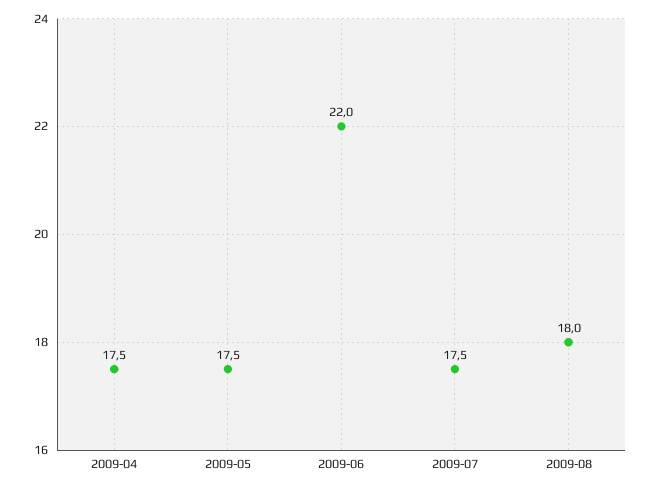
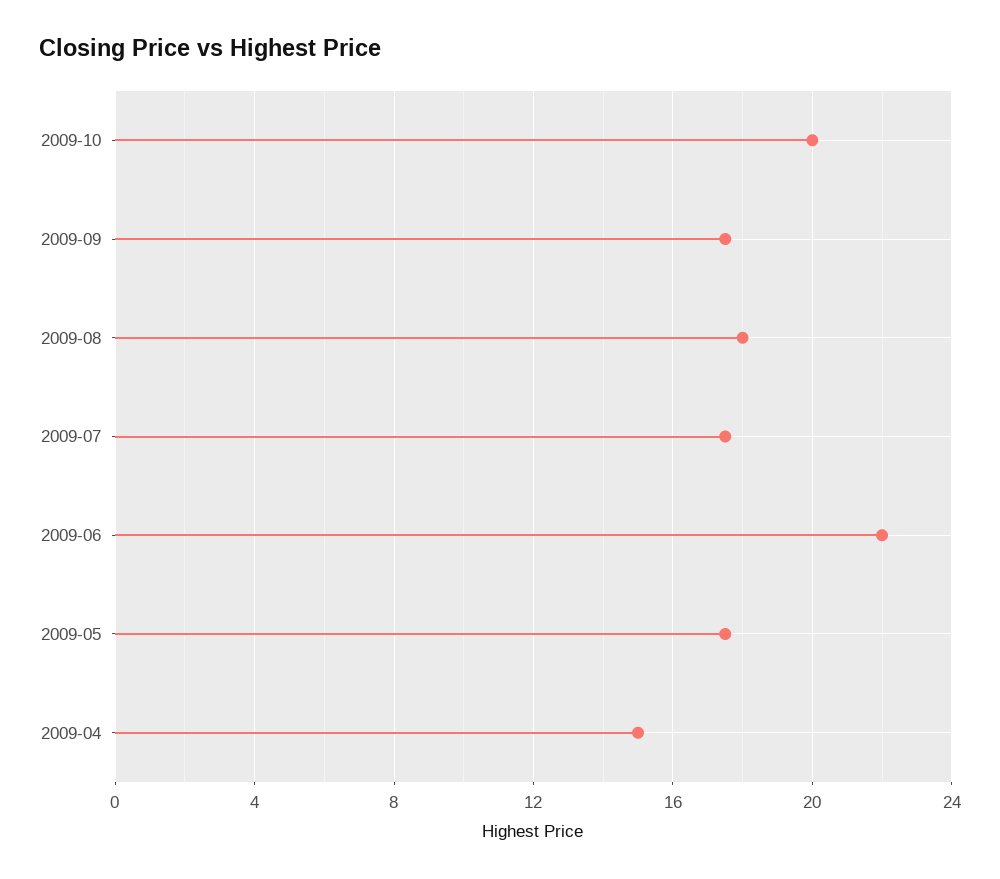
2009-04: 17.5 -> 15
2009-10: none -> 20
2009-09: none -> 17.5

